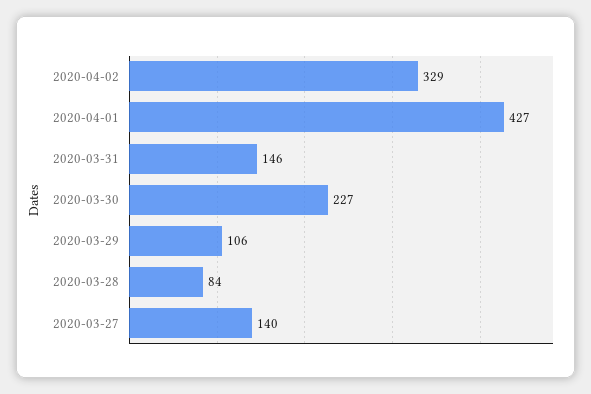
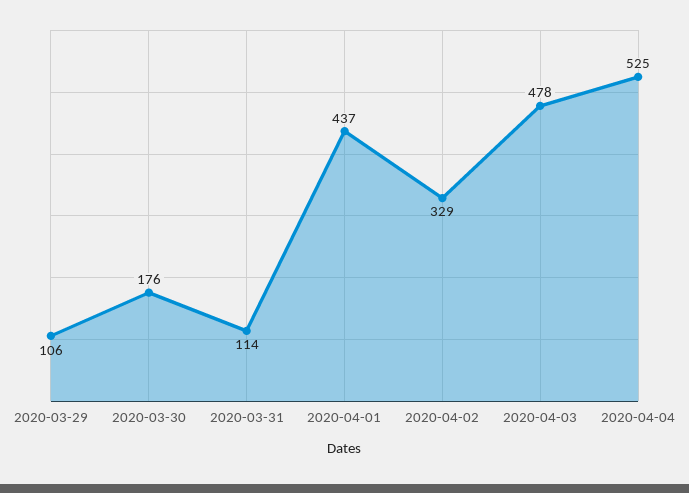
2020-04-01: 427 -> 437
2020-03-31: 146 -> 114
2020-03-30: 227 -> 176
2020-03-28: 84 -> none
2020-03-27: 140 -> none
2020-04-03: none -> 478
2020-04-04: none -> 525

